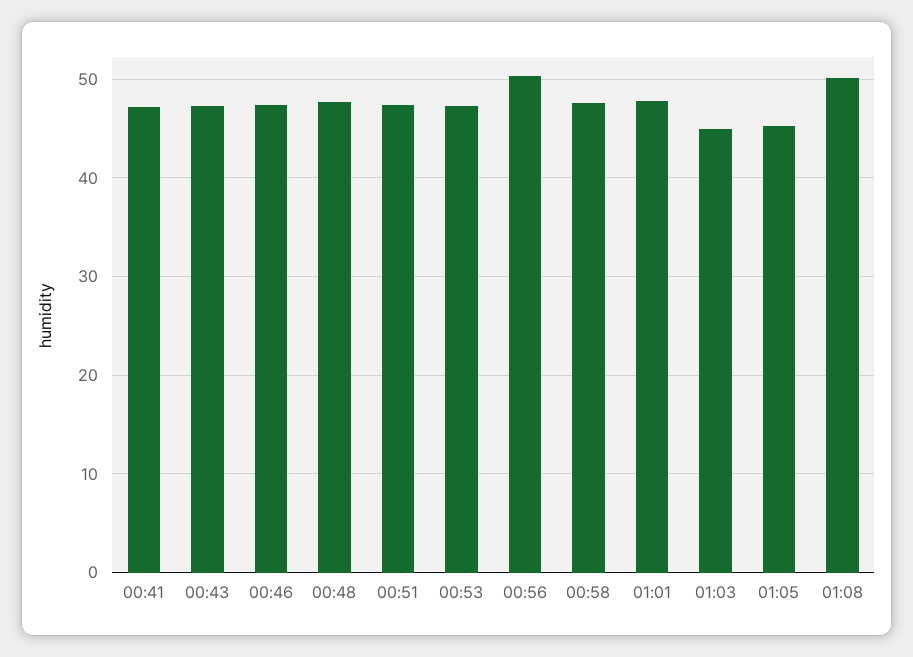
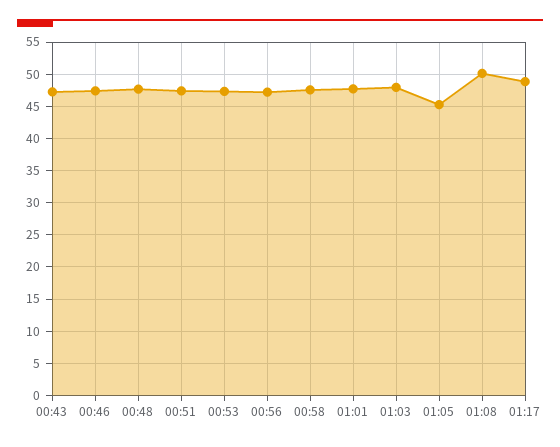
00:41: 47 -> none
00:56: 50 -> 47
01:03: 45 -> 48
01:17: none -> 49

